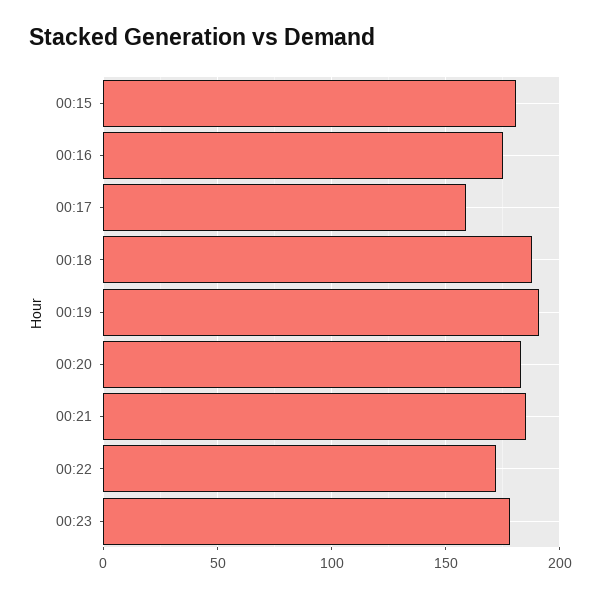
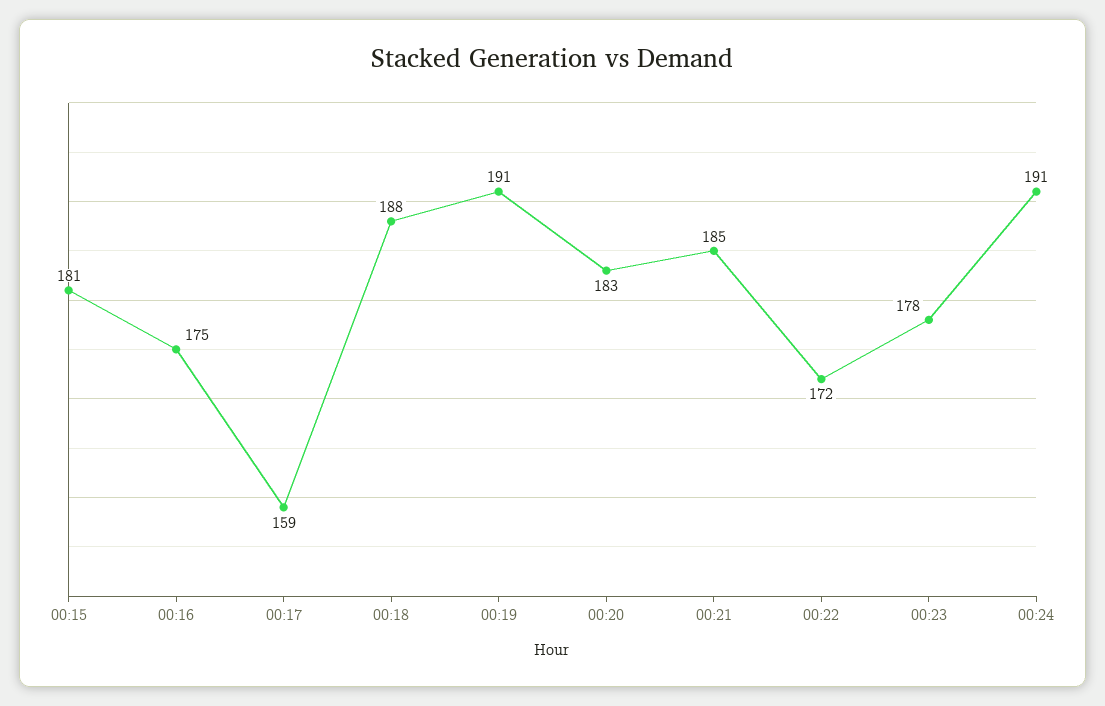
00:24: none -> 191

